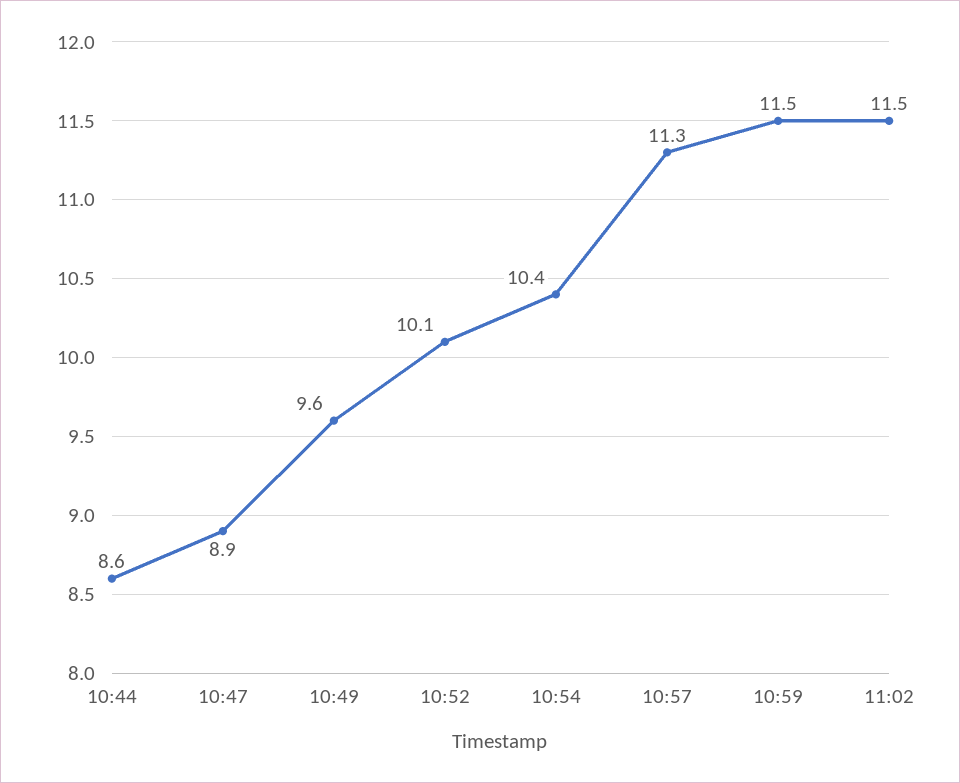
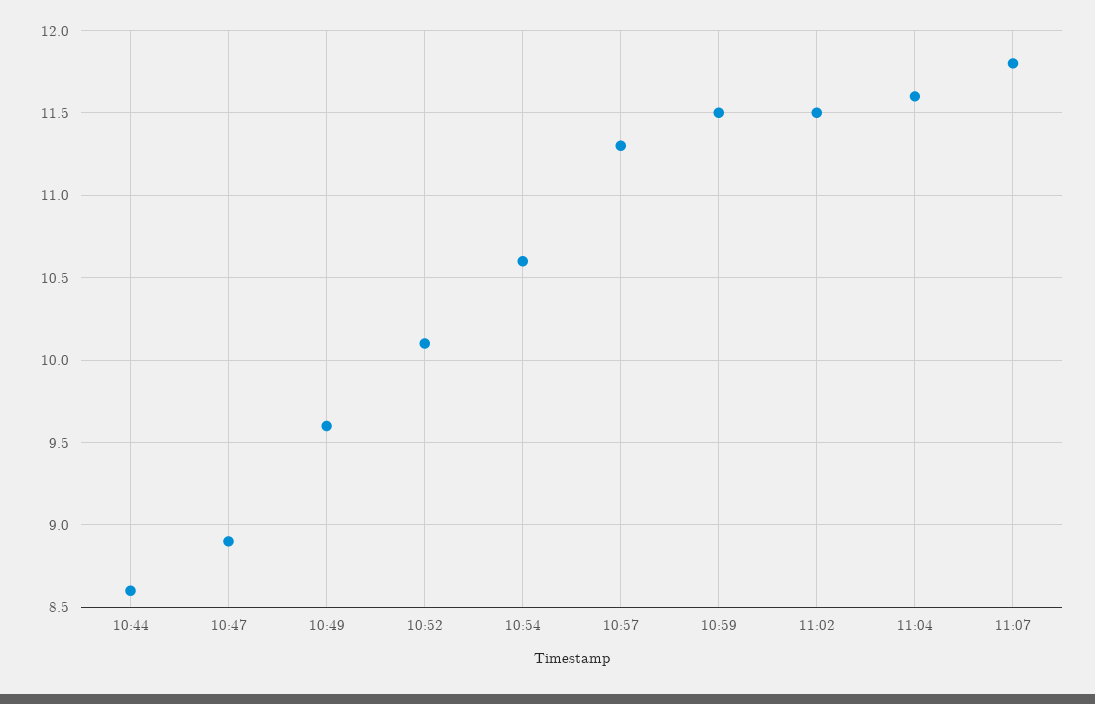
10:54: 10.4 -> 10.6
11:04: none -> 11.6
11:07: none -> 11.8

